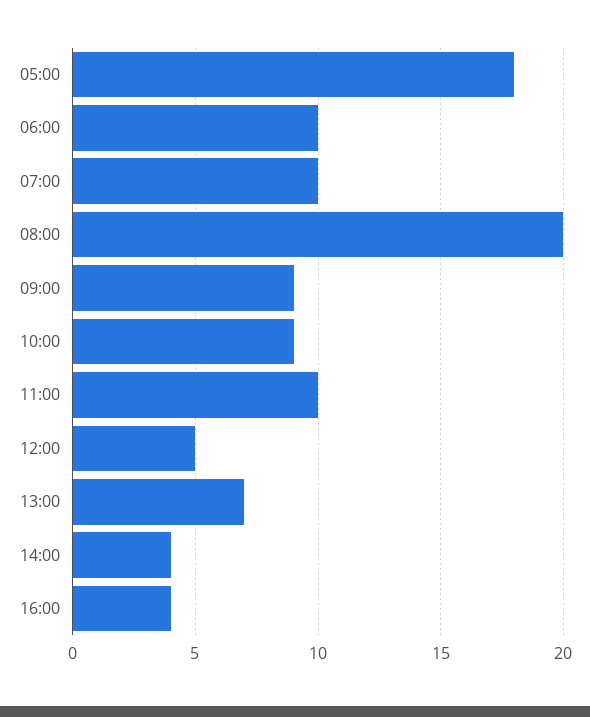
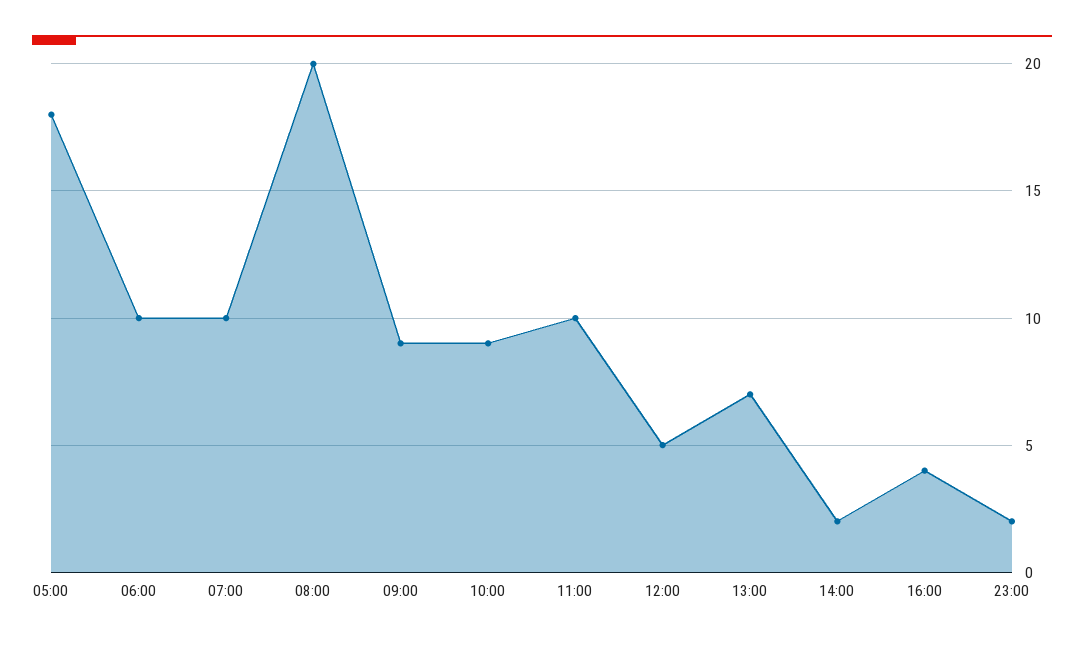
14:00: 4 -> 2
23:00: none -> 2

